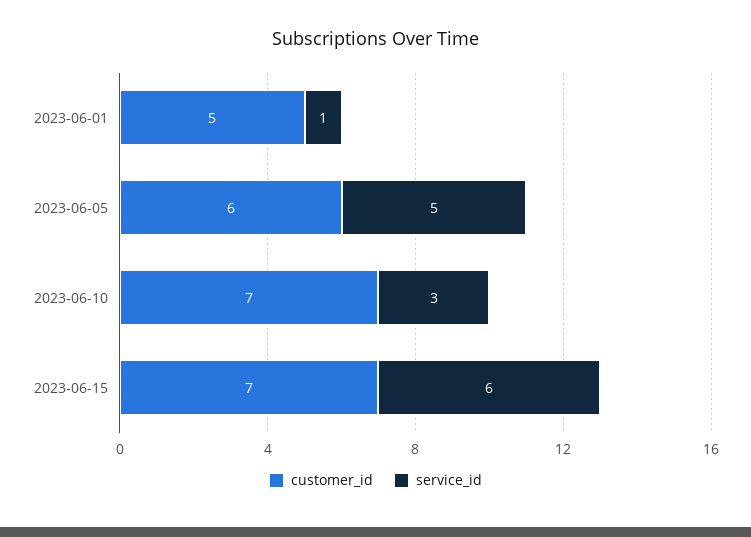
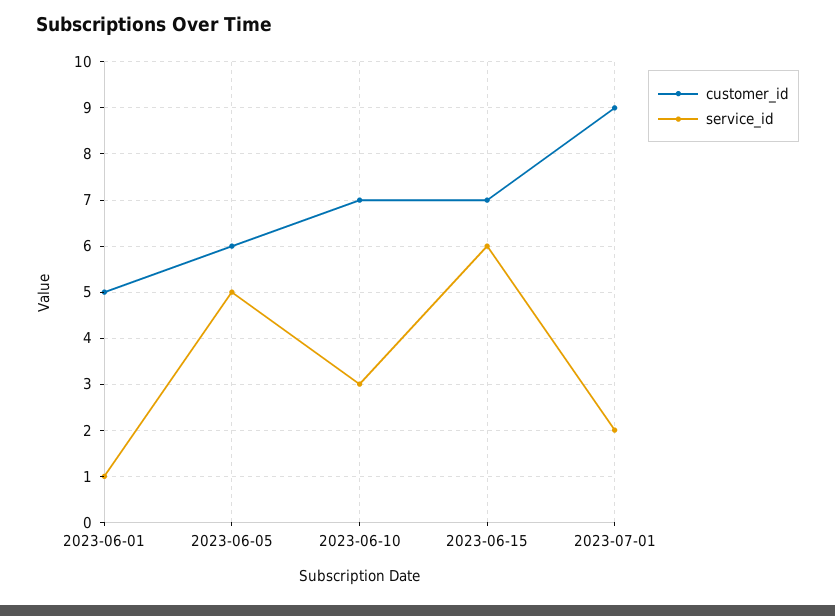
customer_id, 2023-07-01: none -> 9
service_id, 2023-07-01: none -> 2

